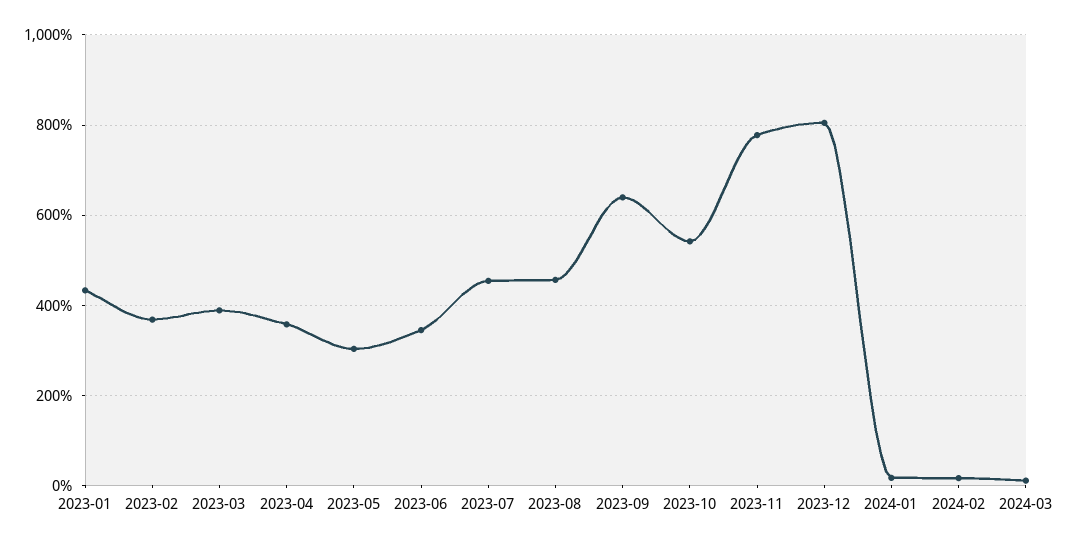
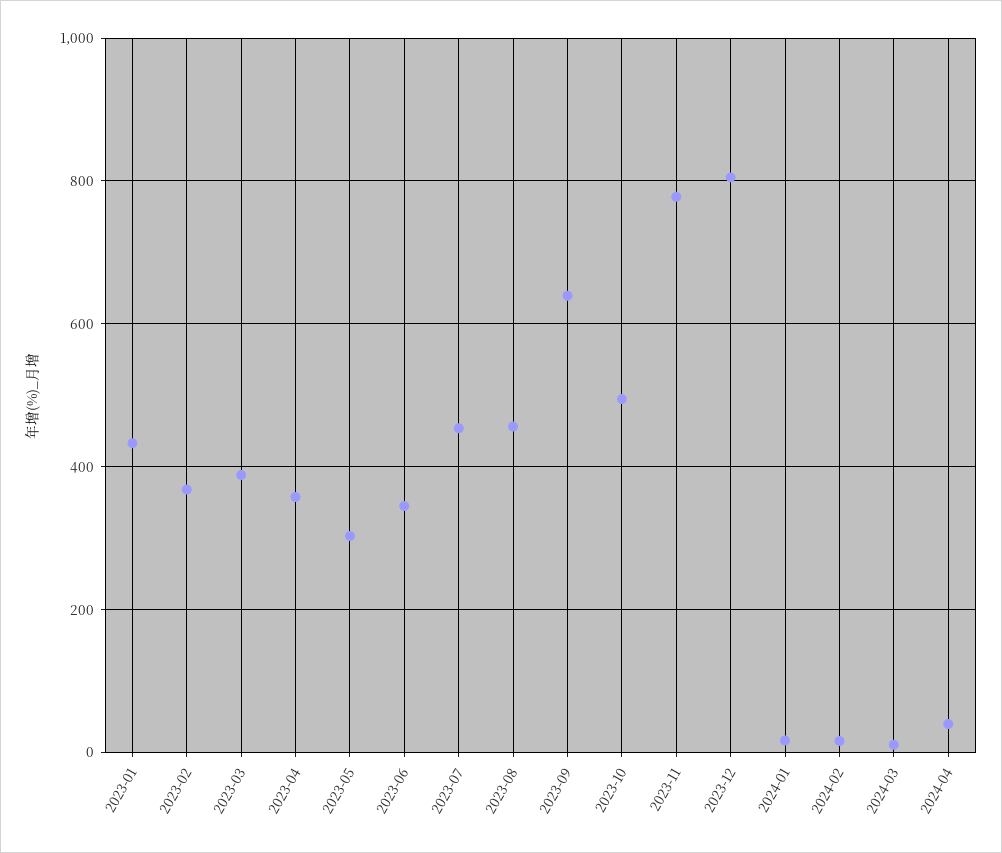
2023-10: 540 -> 500
2024-04: none -> 40

